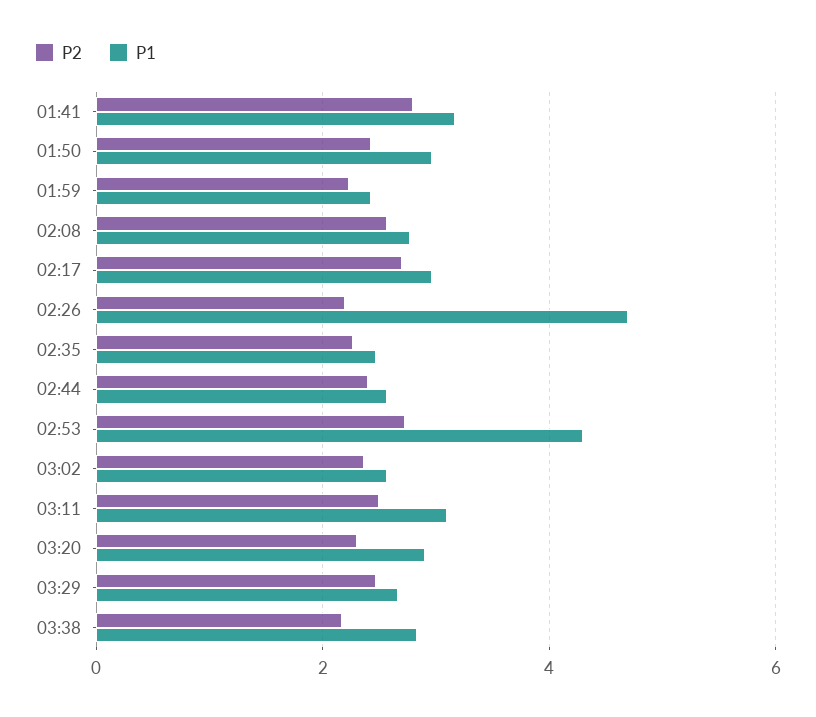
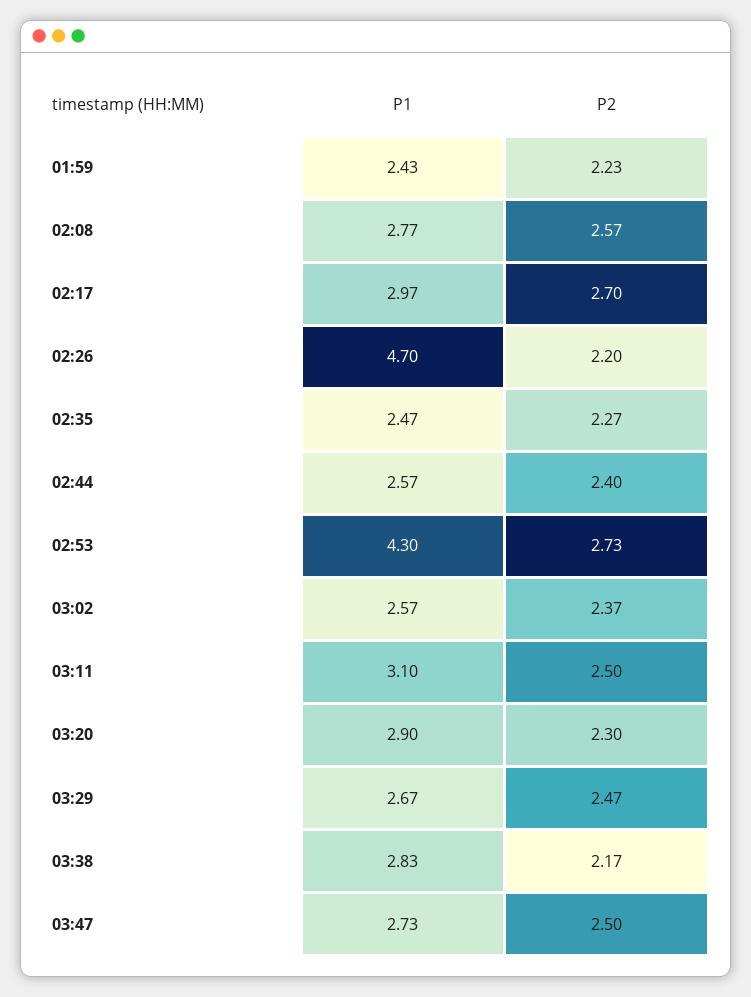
P2, 01:41: 2.8 -> none
P1, 01:41: 3.2 -> none
P2, 01:50: 2.4 -> none
P1, 01:50: 3 -> none
P1, 03:47: none -> 2.73
P2, 03:47: none -> 2.5

